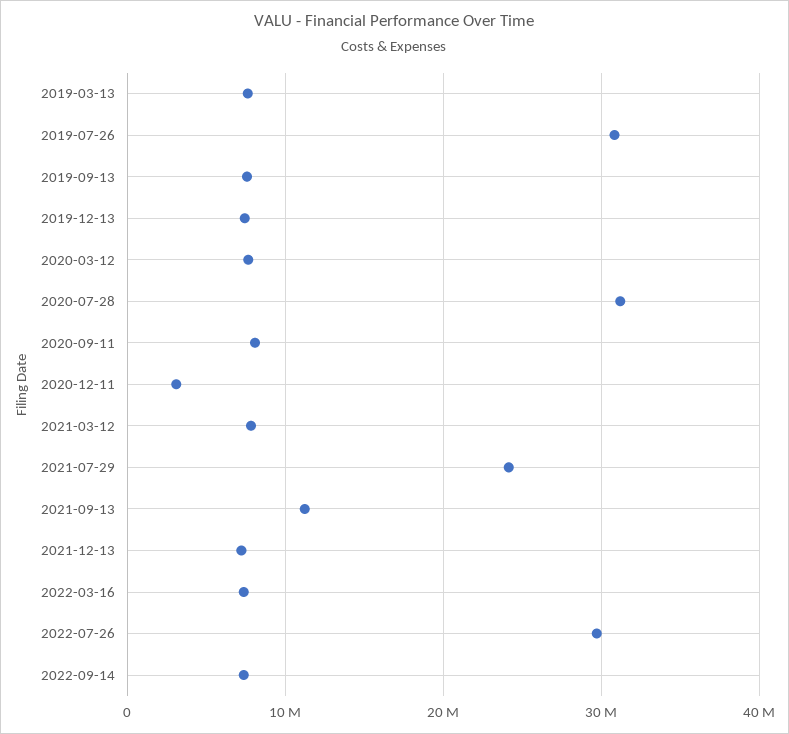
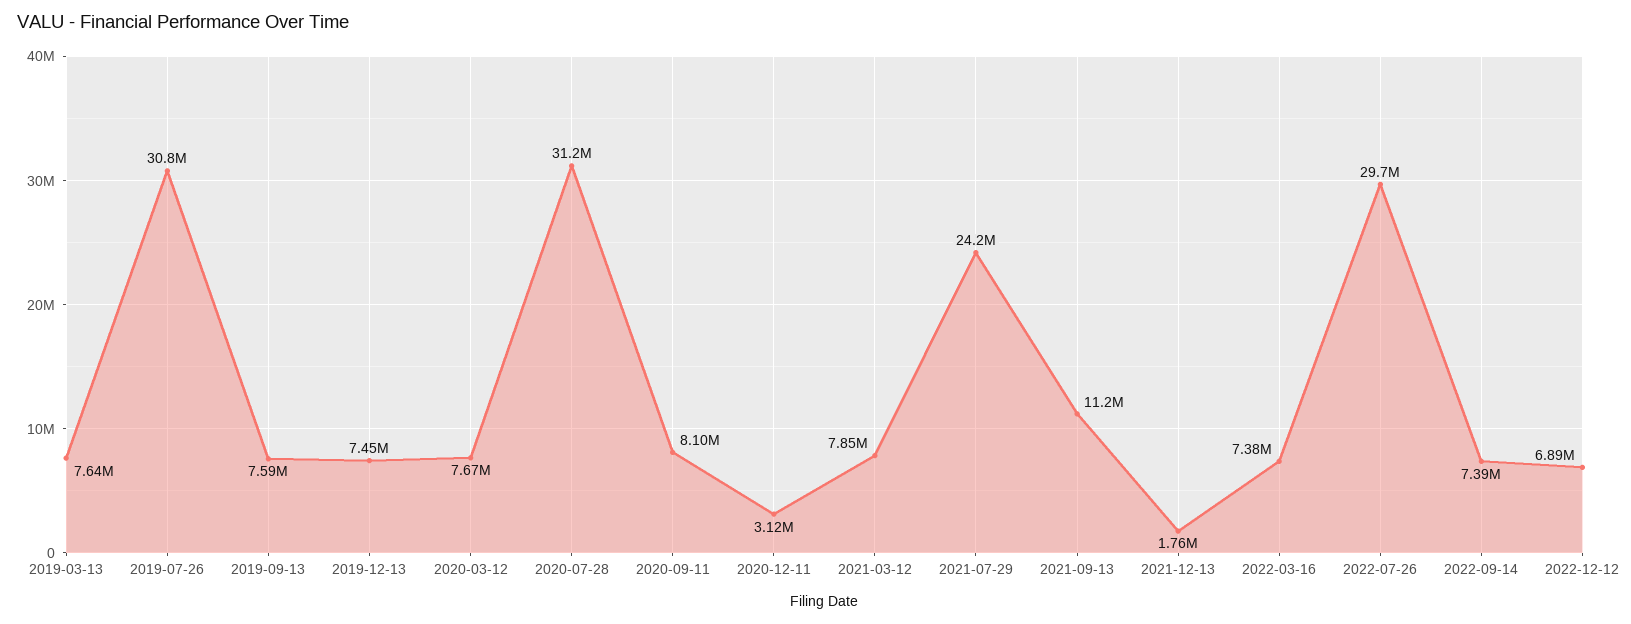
2021-12-13: 7000000 -> 1760000
2022-12-12: none -> 6890000

